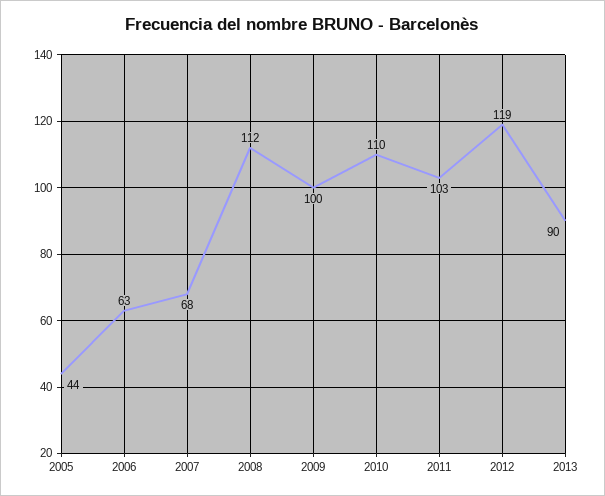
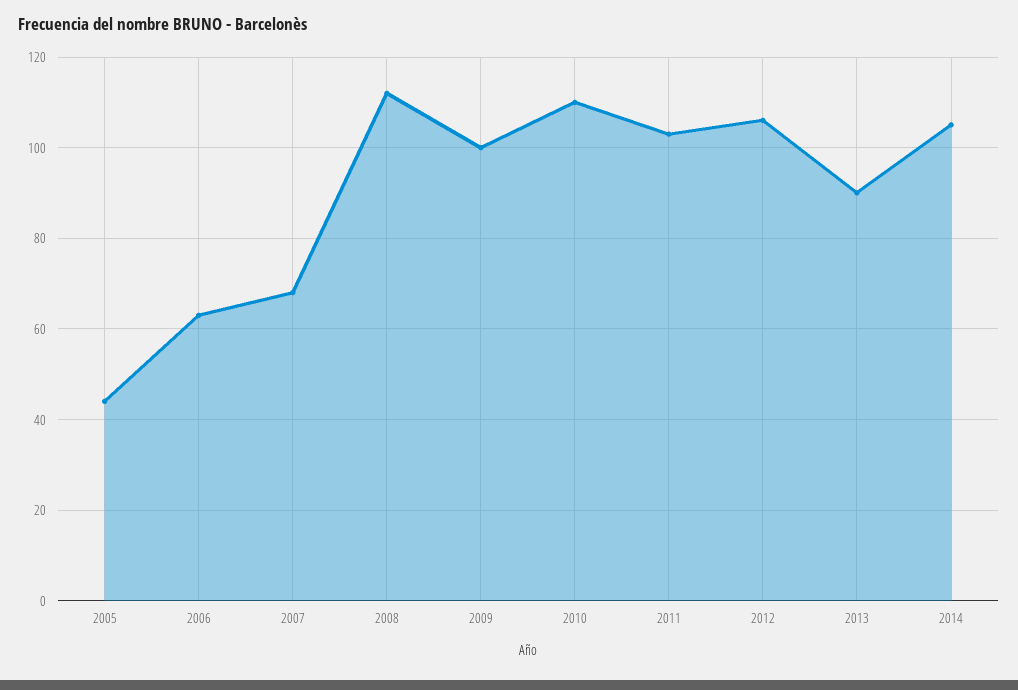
2012: 119 -> 105
2014: none -> 105

